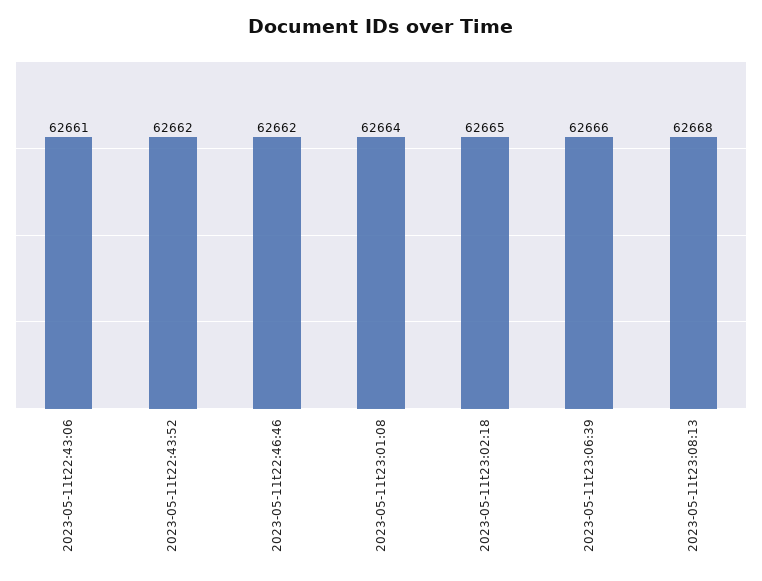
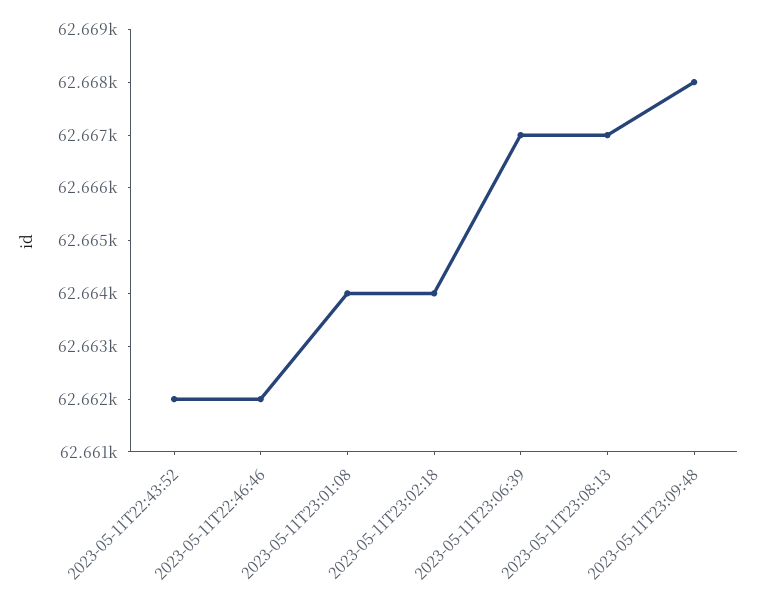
2023-05-11t22:43:06: 62661 -> none
2023-05-11t23:02:18: 62665 -> 62664
2023-05-11t23:06:39: 62666 -> 62667
2023-05-11t23:08:13: 62668 -> 62667
2023-05-11T23:09:48: none -> 62668

